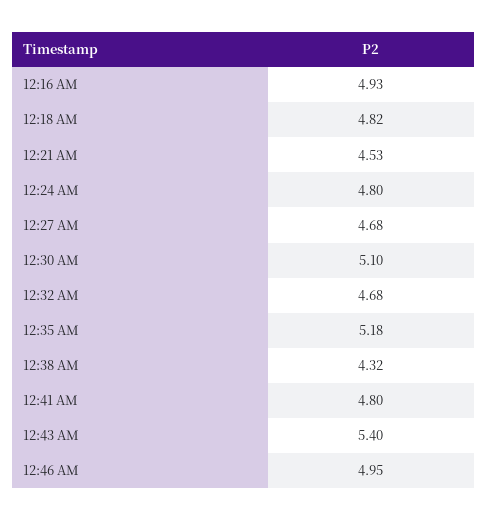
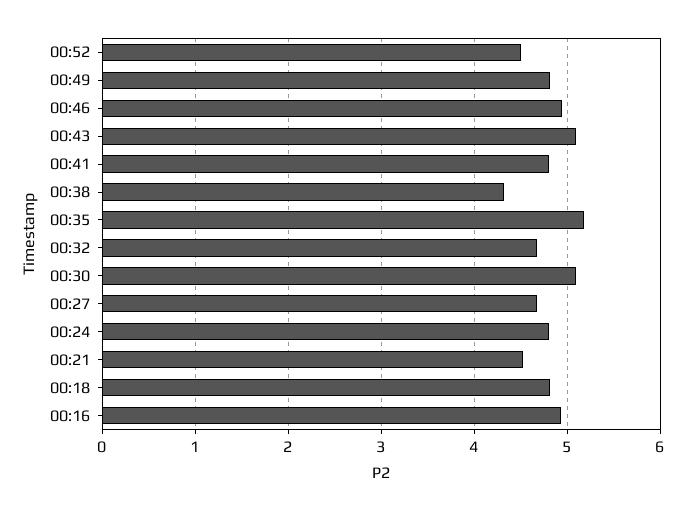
12:43 AM: 5.4 -> 5.1
00:52: none -> 4.5
00:49: none -> 4.8

